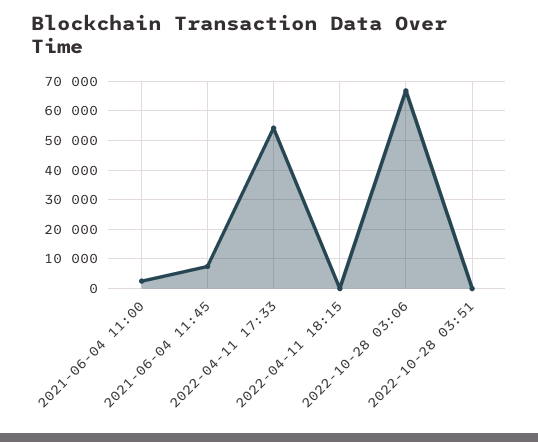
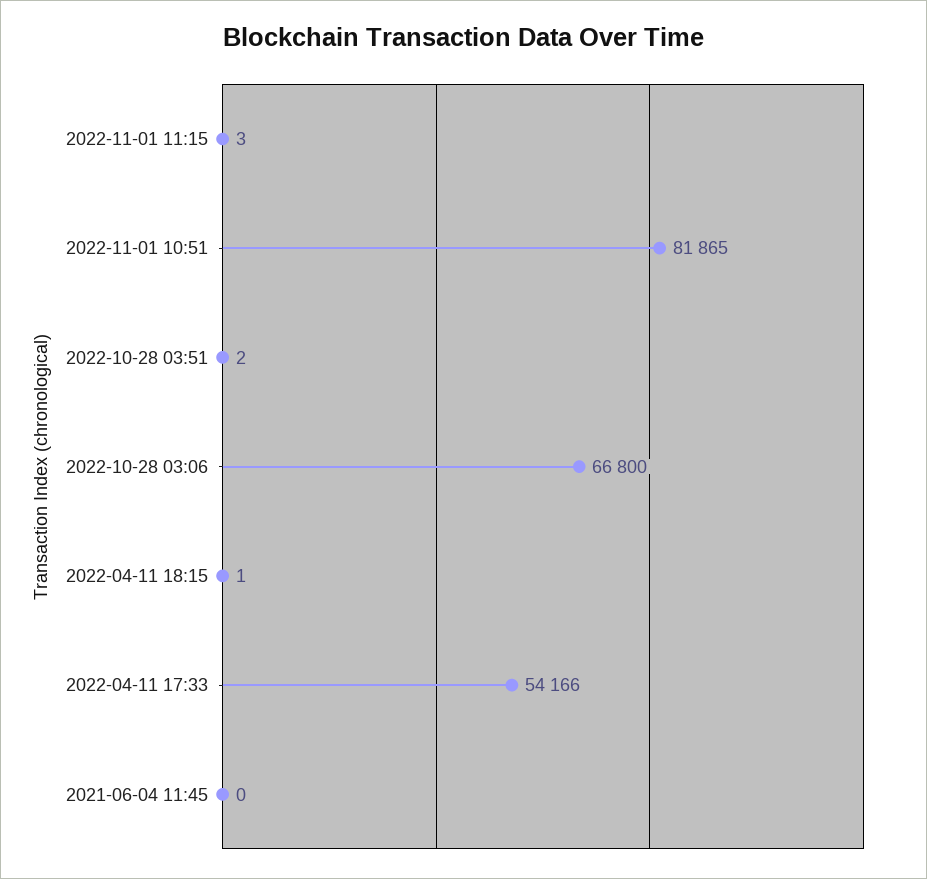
2021-06-04 11:00: 2500 -> none
2021-06-04 11:45: 7500 -> 0
2022-11-01 11:15: none -> 3
2022-11-01 10:51: none -> 81865

